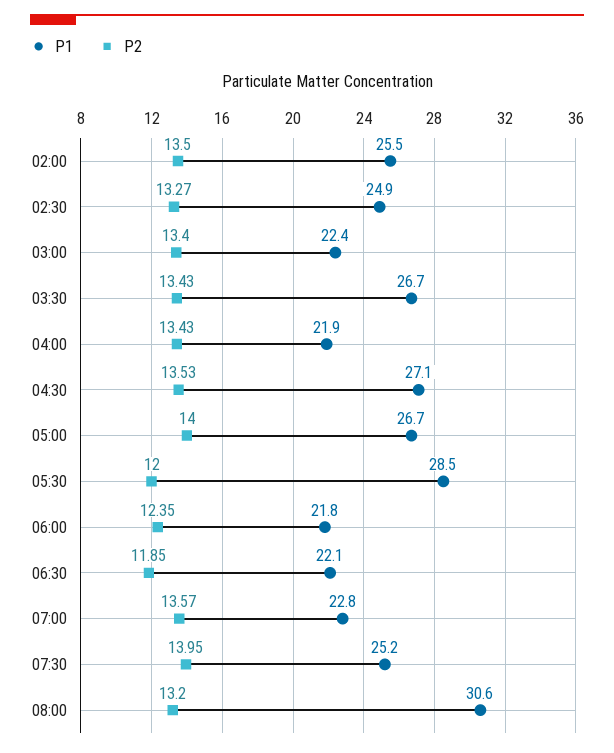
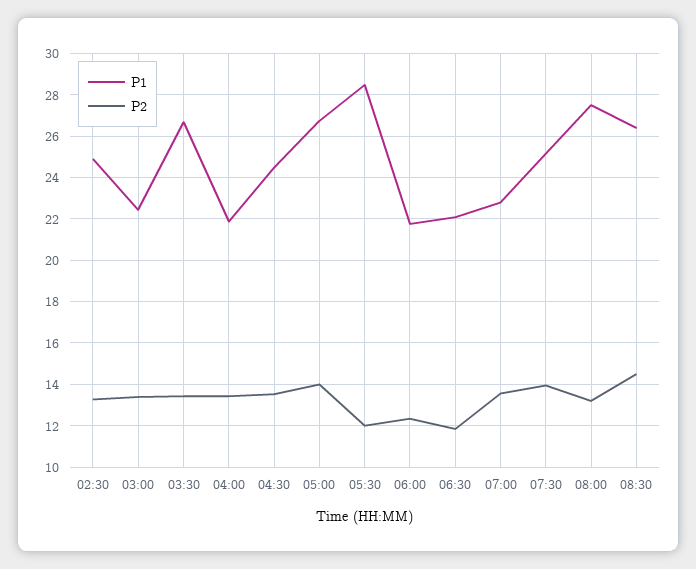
P1, 02:00: 25.5 -> none
P2, 02:00: 13.5 -> none
P1, 04:30: 27.1 -> 24.5
P1, 08:00: 30.6 -> 27.5
P1, 08:30: none -> 26.5
P2, 08:30: none -> 14.5

